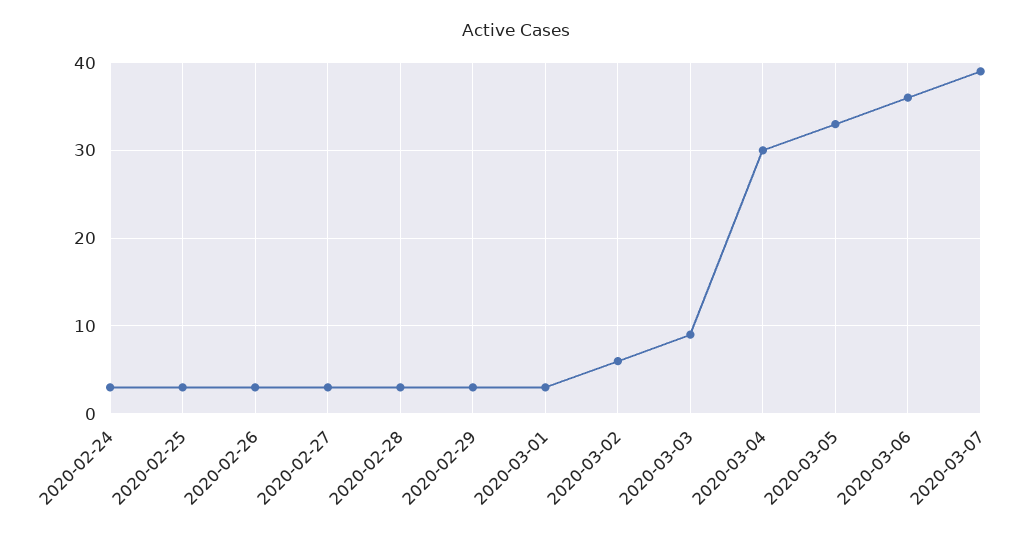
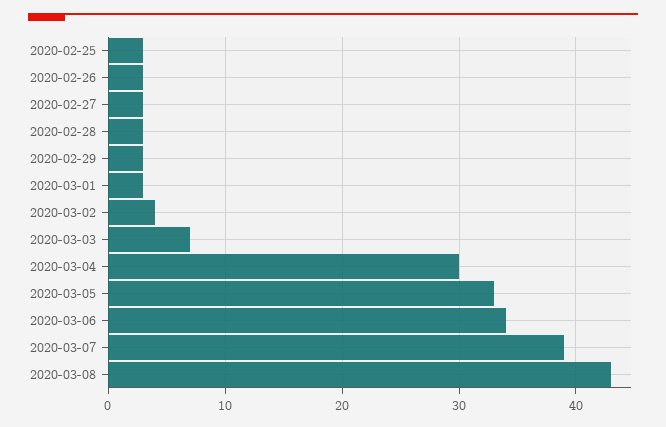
2020-02-24: 3 -> none
2020-03-02: 6 -> 4
2020-03-03: 9 -> 7
2020-03-06: 36 -> 34
2020-03-08: none -> 43

